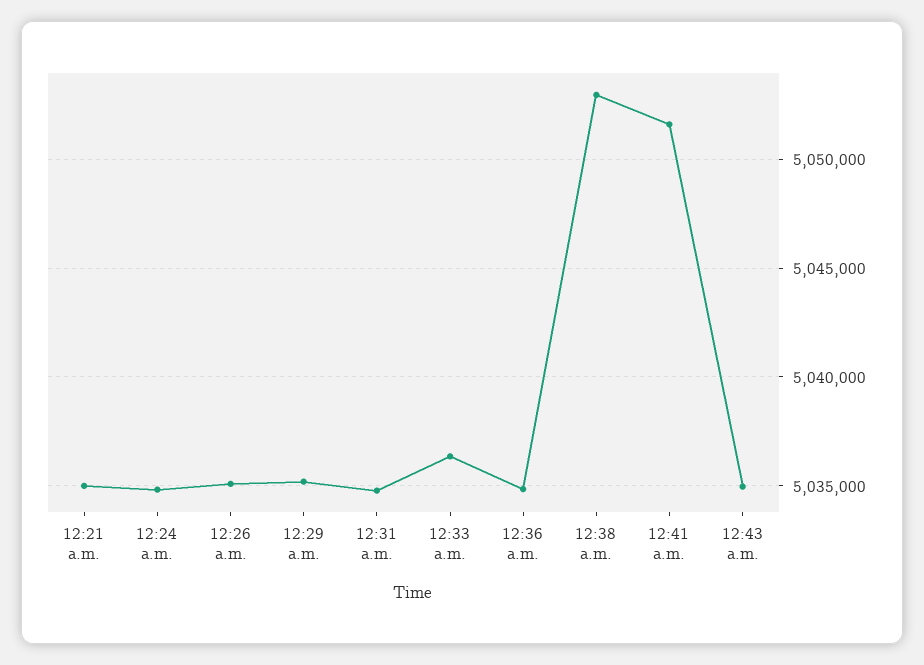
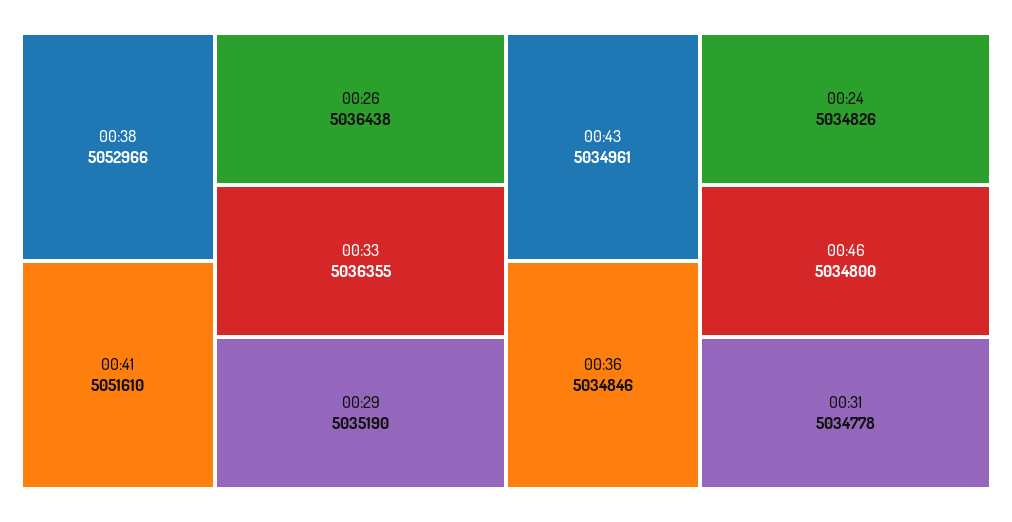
12:21 a.m.: 5035000 -> none
12:26 a.m.: 5035000 -> 5036438
00:46: none -> 5034800

